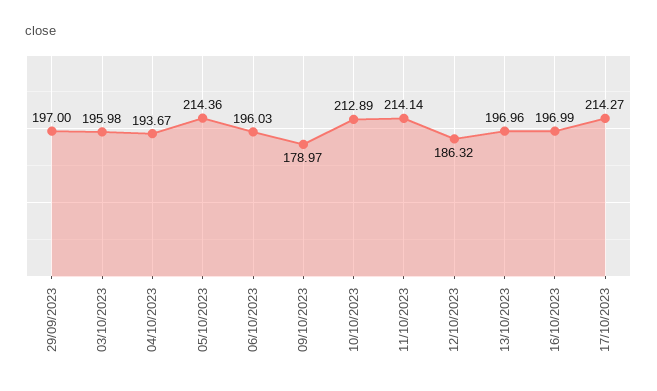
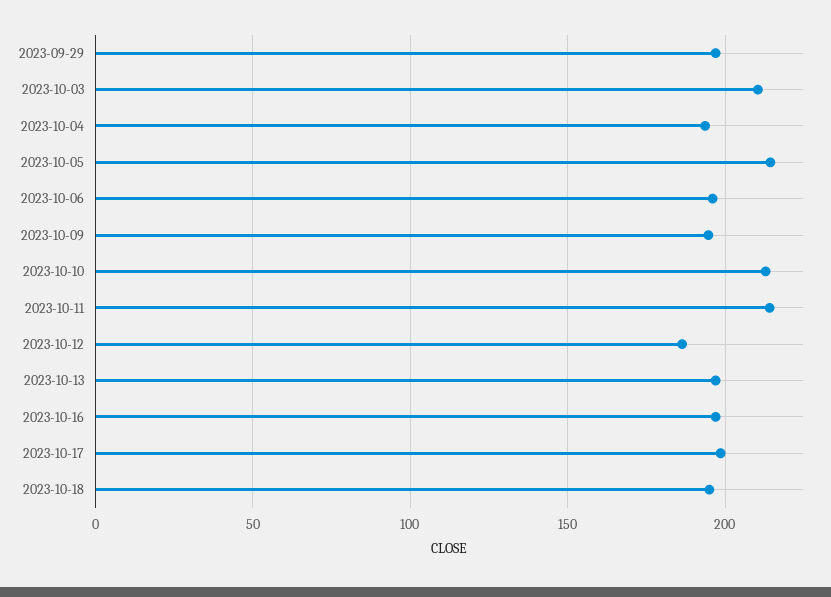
03/10/2023: 195.98 -> 210
09/10/2023: 178.97 -> 195
17/10/2023: 214.27 -> 200
2023-10-18: none -> 195

